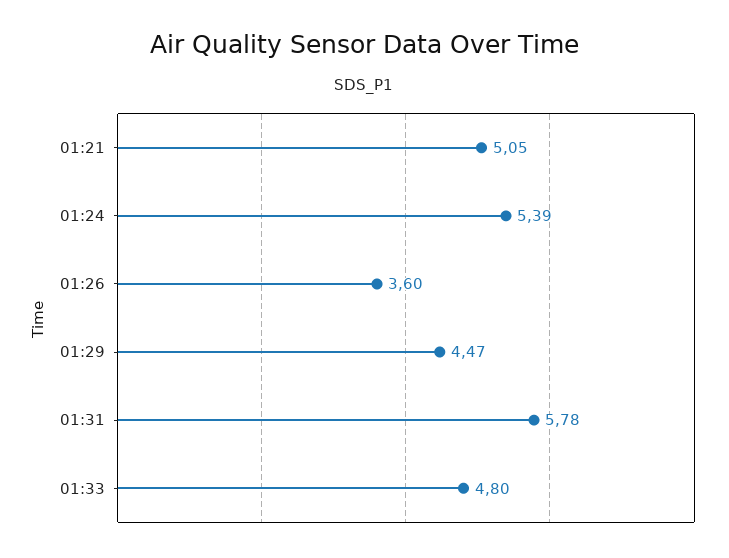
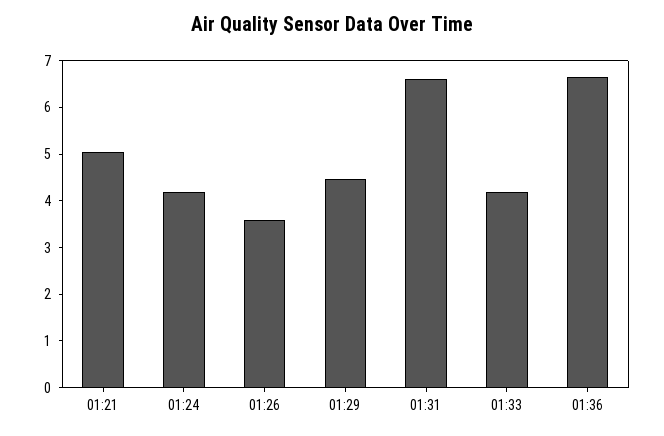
01:24: 5.39 -> 4.2
01:31: 5.78 -> 6.6
01:33: 4.8 -> 4.2
01:36: none -> 6.6

